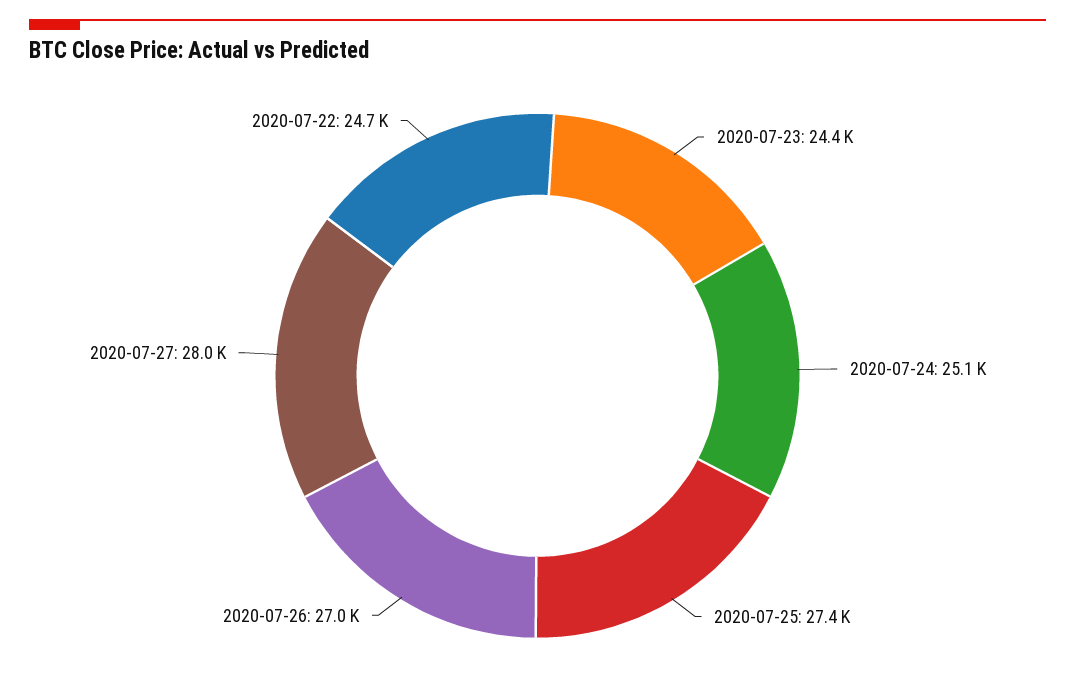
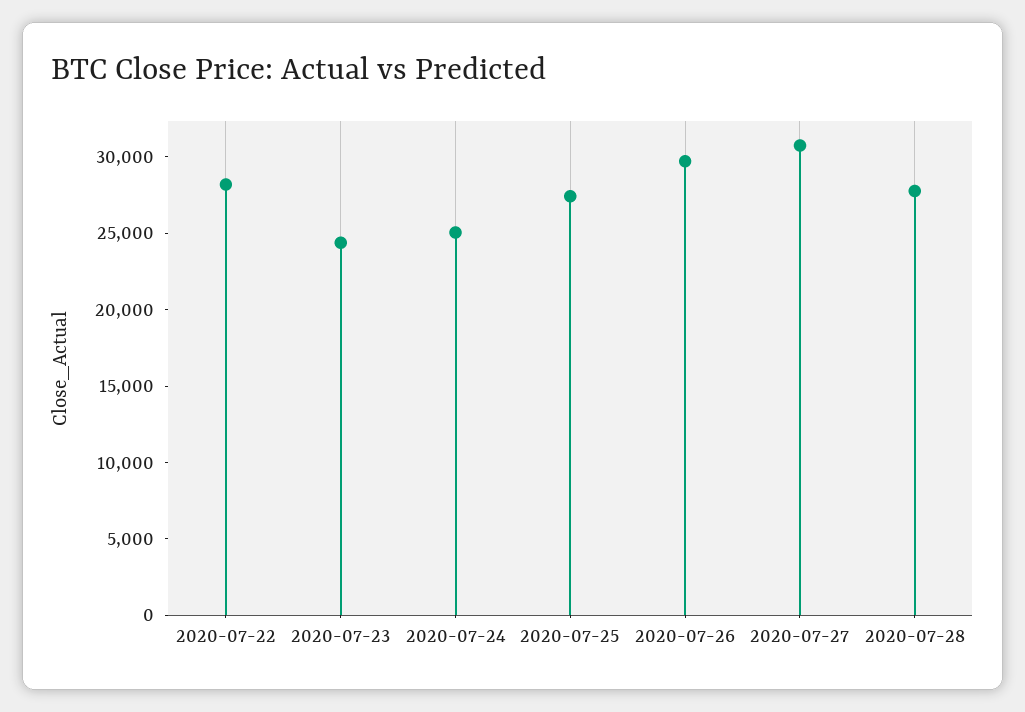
2020-07-26: 27000 -> 30000
2020-07-27: 28000 -> 31000
2020-07-22: 24700 -> 28000
2020-07-28: none -> 28000

